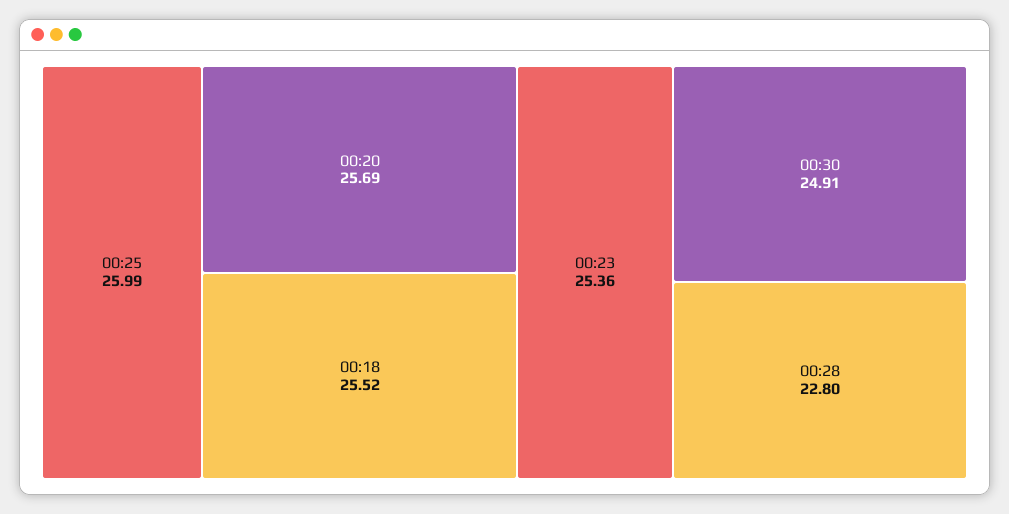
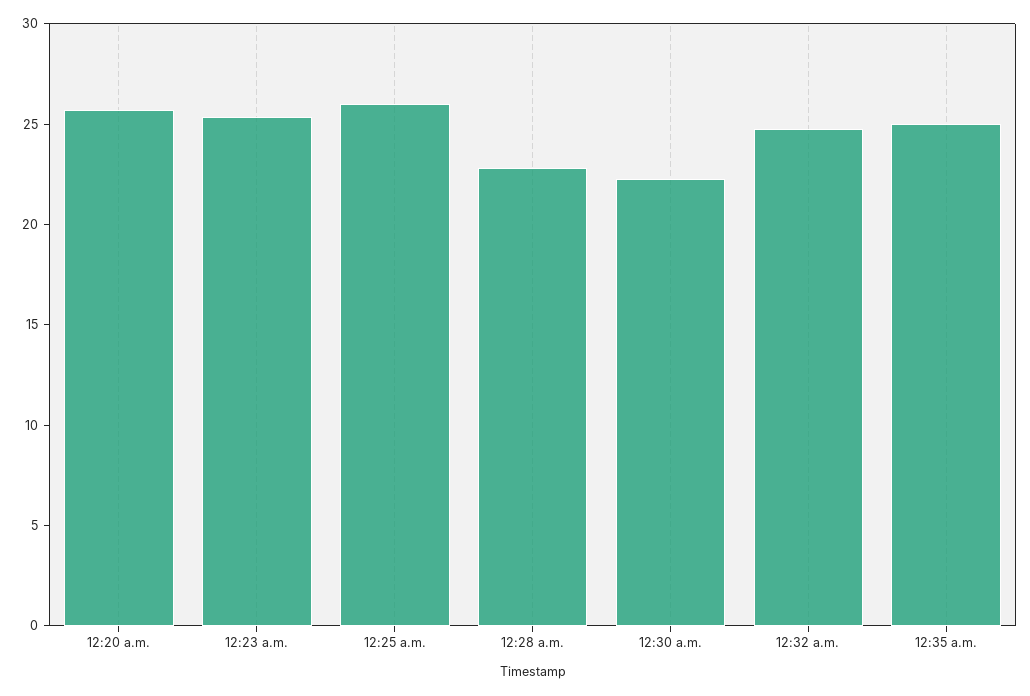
00:18: 25.52 -> none
00:30: 24.91 -> 22
12:32 a.m.: none -> 25
12:35 a.m.: none -> 25

